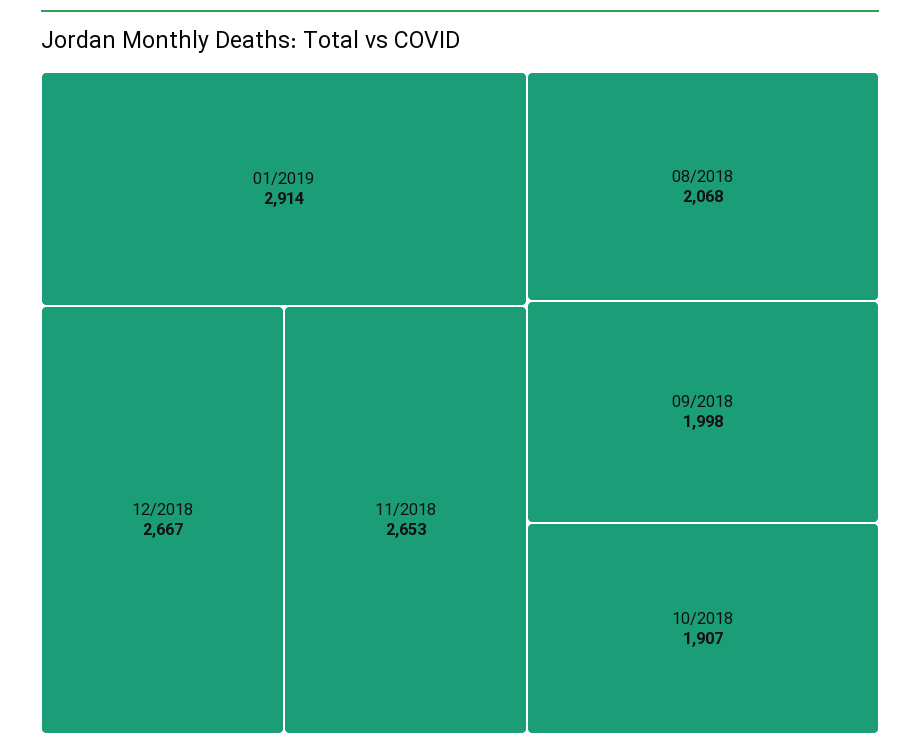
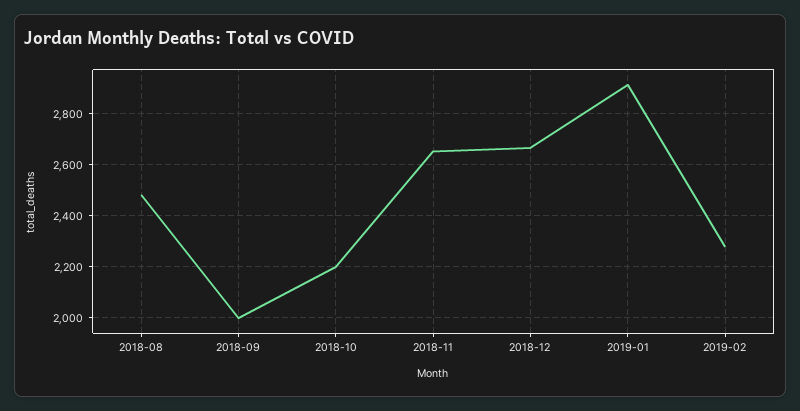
08/2018: 2068 -> 2475
10/2018: 1907 -> 2200
2019-02: none -> 2275

